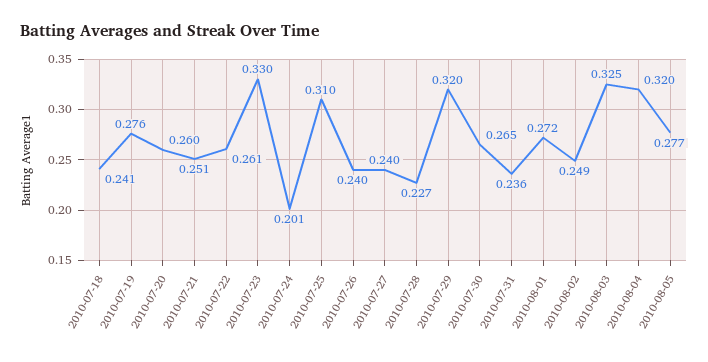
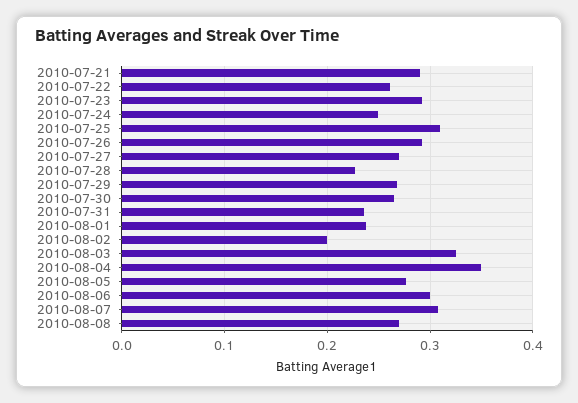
2010-07-18: 0.241 -> none
2010-07-19: 0.276 -> none
2010-07-20: 0.26 -> none
2010-07-21: 0.251 -> 0.29
2010-07-23: 0.33 -> 0.29
2010-07-24: 0.201 -> 0.25
2010-07-26: 0.24 -> 0.29
2010-07-27: 0.24 -> 0.27
2010-07-29: 0.32 -> 0.27
2010-08-01: 0.272 -> 0.24
2010-08-02: 0.249 -> 0.2
2010-08-04: 0.32 -> 0.35
2010-08-06: none -> 0.3
2010-08-07: none -> 0.31
2010-08-08: none -> 0.27

